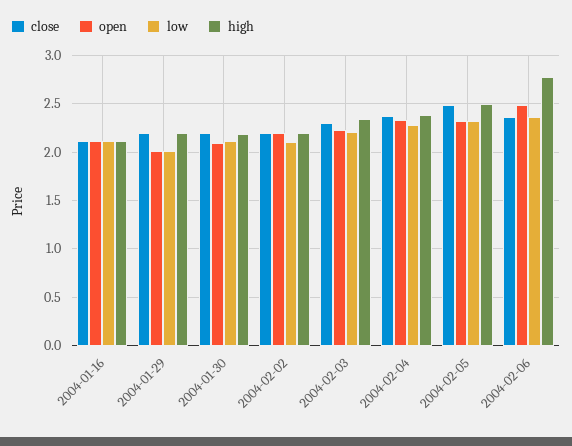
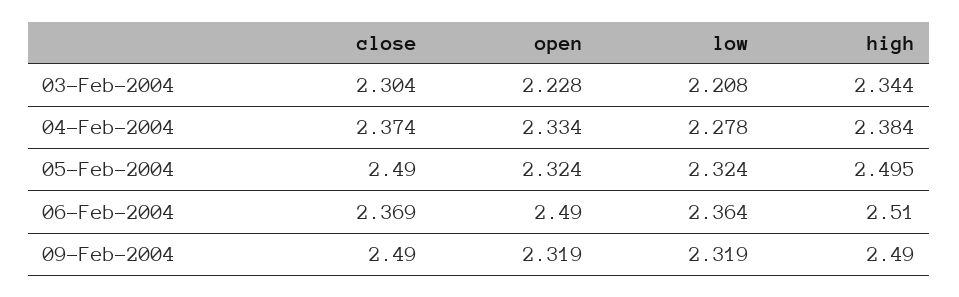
close, 2004-01-16: 2.1 -> none
open, 2004-01-16: 2.1 -> none
low, 2004-01-16: 2.1 -> none
high, 2004-01-16: 2.1 -> none
close, 2004-01-29: 2.2 -> none
open, 2004-01-29: 2 -> none
low, 2004-01-29: 2 -> none
high, 2004-01-29: 2.2 -> none
close, 2004-01-30: 2.2 -> none
open, 2004-01-30: 2.1 -> none
low, 2004-01-30: 2.1 -> none
high, 2004-01-30: 2.2 -> none
close, 2004-02-02: 2.2 -> none
open, 2004-02-02: 2.2 -> none
low, 2004-02-02: 2.1 -> none
high, 2004-02-02: 2.2 -> none
high, 2004-02-06: 2.8 -> 2.51
close, 09-Feb-2004: none -> 2.49
open, 09-Feb-2004: none -> 2.319
low, 09-Feb-2004: none -> 2.319
high, 09-Feb-2004: none -> 2.49

